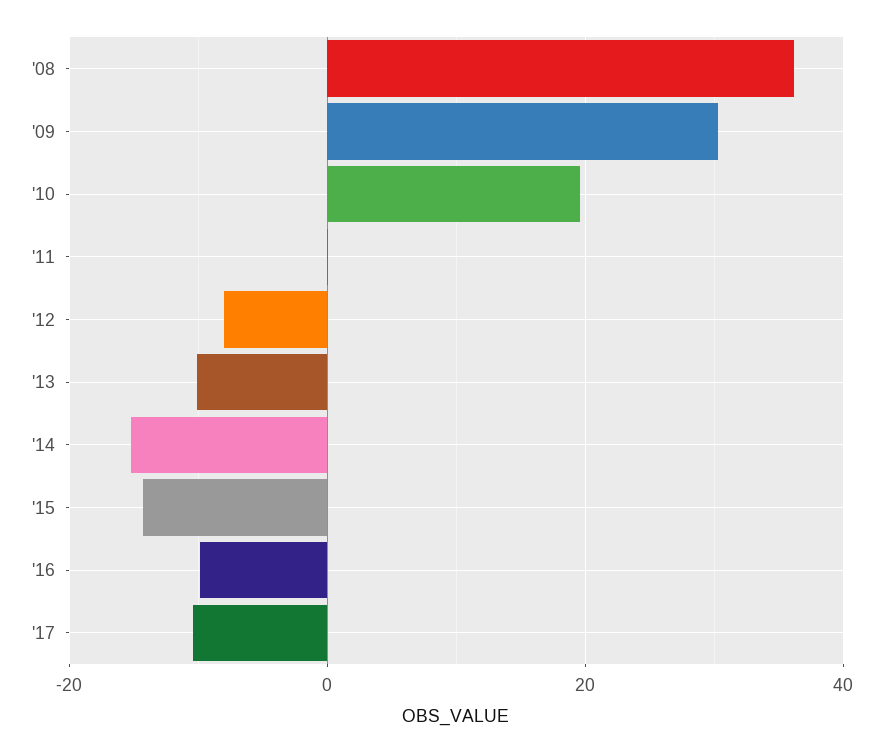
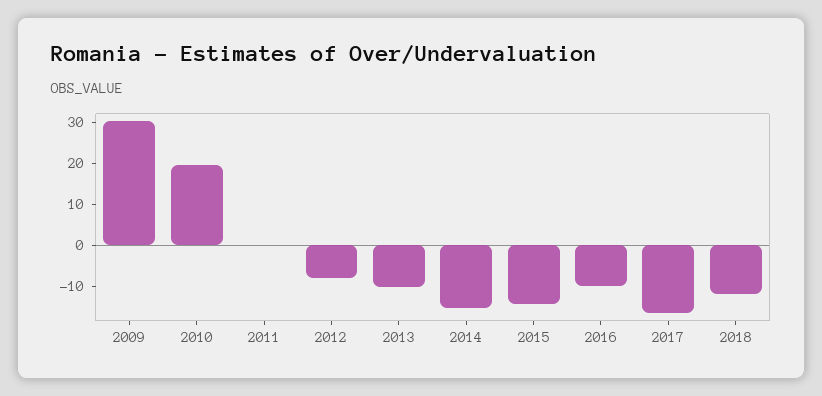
'08: 36 -> none
'17: -10 -> -16
2018: none -> -12

